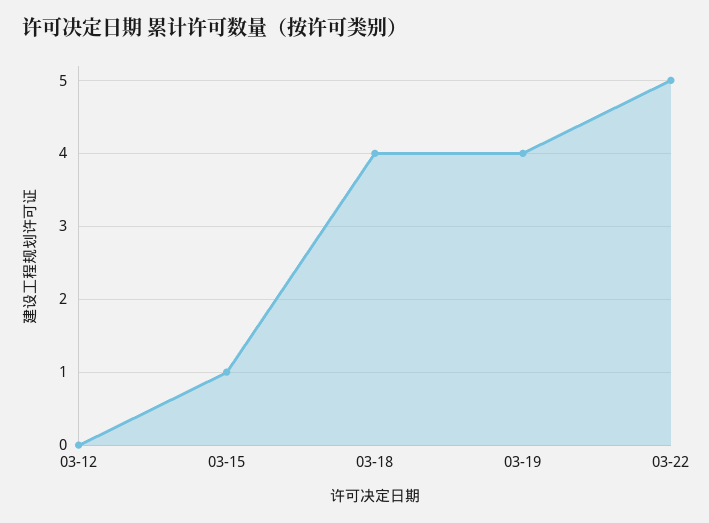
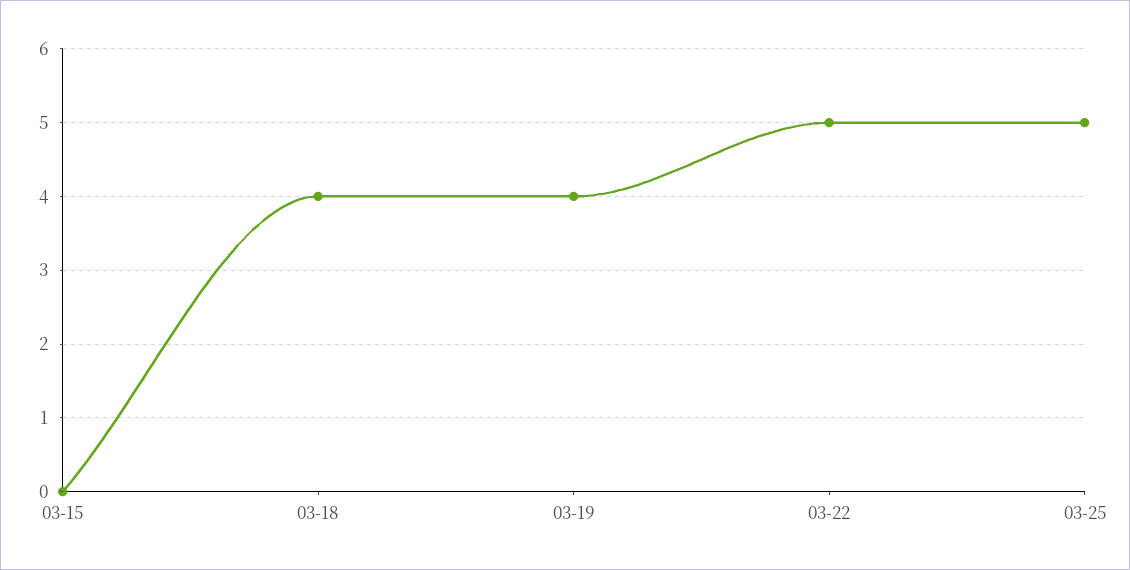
03-12: 0 -> none
03-15: 1 -> 0
03-25: none -> 5

